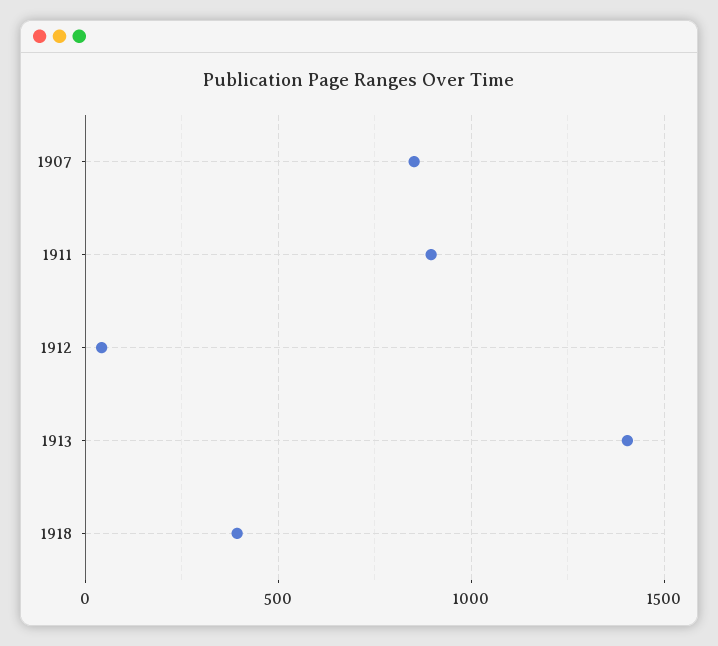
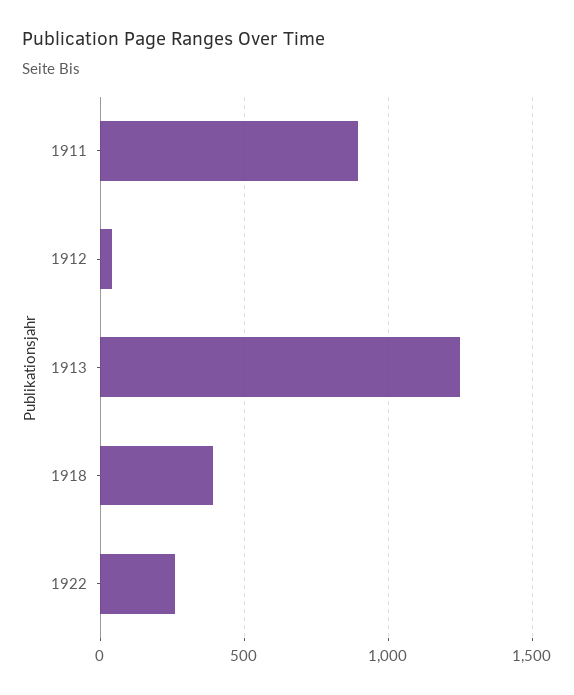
1907: 850 -> none
1913: 1400 -> 1250
1922: none -> 250

